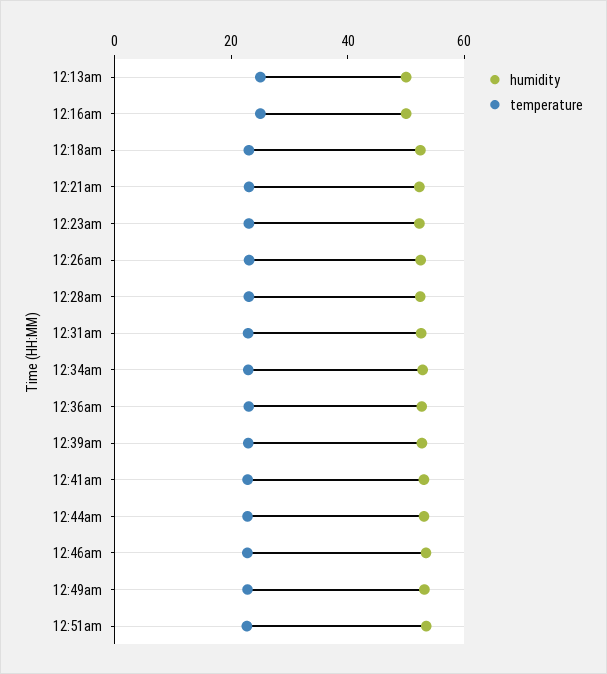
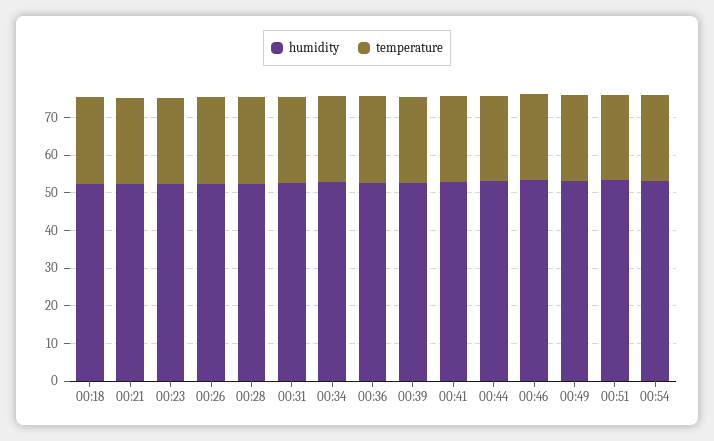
humidity, 12:13am: 50 -> none
temperature, 12:13am: 25 -> none
humidity, 12:16am: 50 -> none
temperature, 12:16am: 25 -> none
humidity, 00:54: none -> 52.5
temperature, 00:54: none -> 22.5

